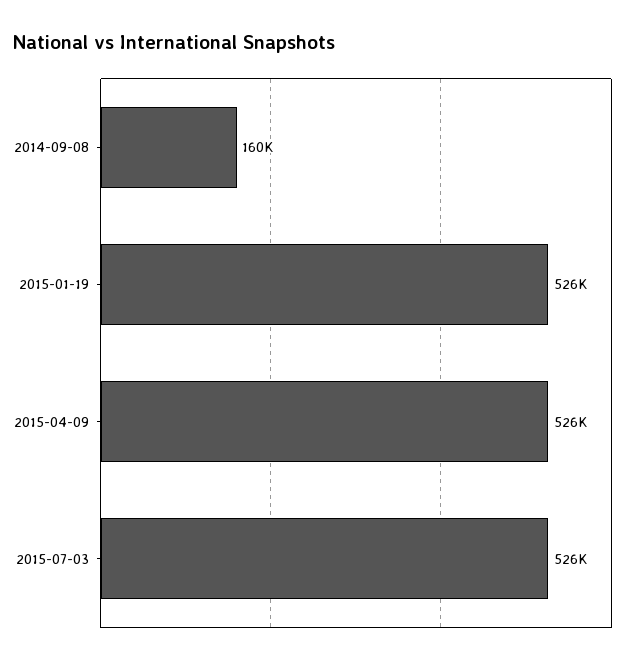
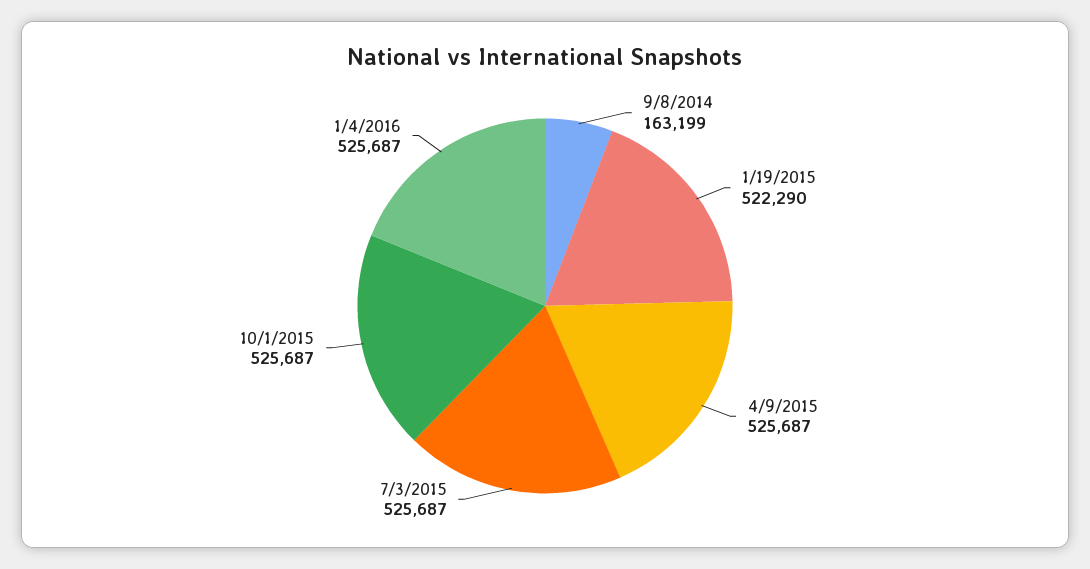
2014-09-08: 160000 -> 163199
2015-01-19: 526000 -> 522290
10/1/2015: none -> 525687
1/4/2016: none -> 525687

